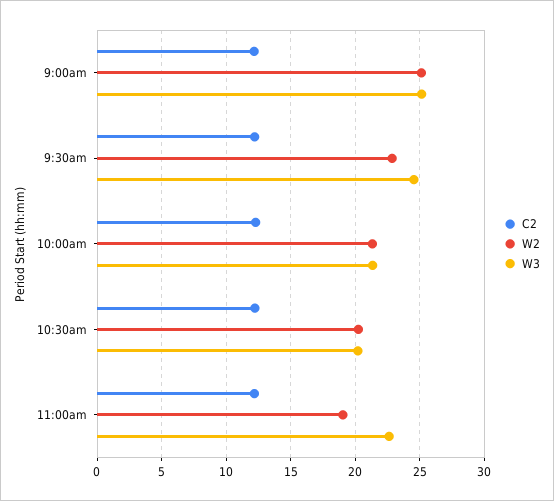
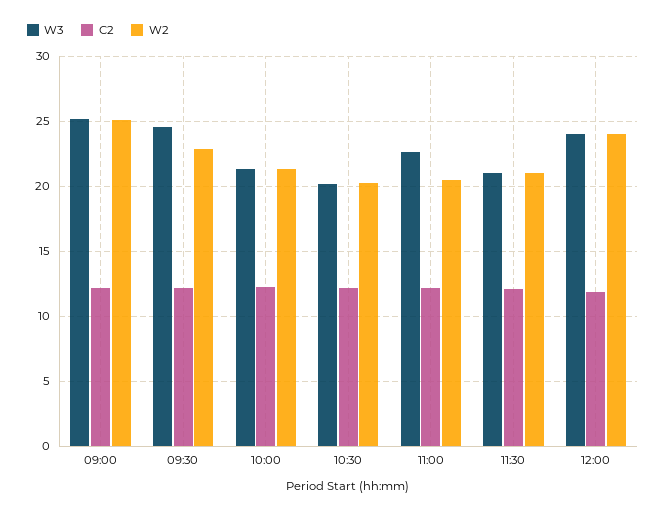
W2, 11:00am: 19 -> 20.5
W3, 11:30: none -> 21
C2, 11:30: none -> 12
W2, 11:30: none -> 21
W3, 12:00: none -> 24
C2, 12:00: none -> 12
W2, 12:00: none -> 24

